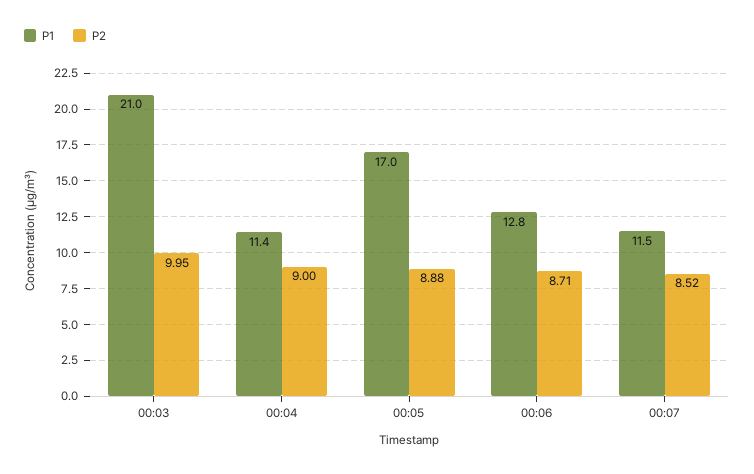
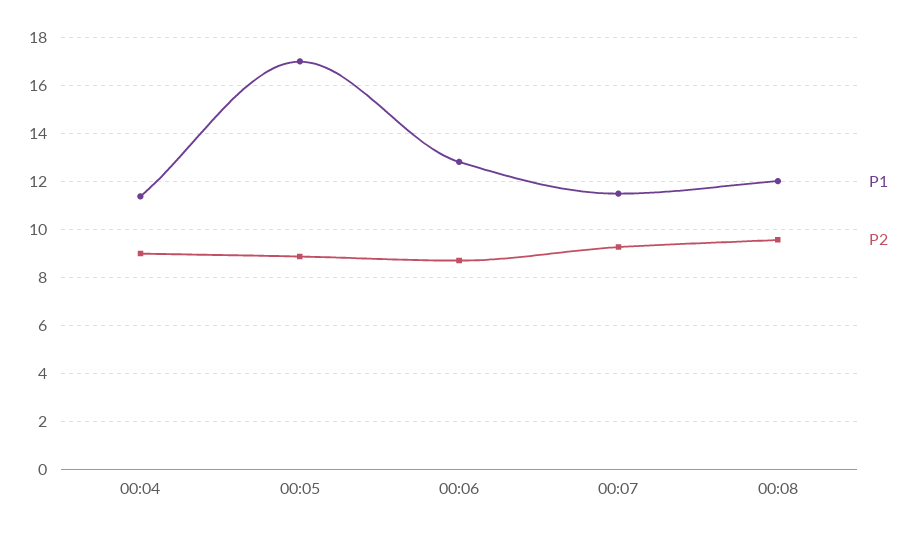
P1, 00:03: 21 -> none
P2, 00:03: 9.95 -> none
P2, 00:07: 8.52 -> 9.25
P1, 00:08: none -> 12
P2, 00:08: none -> 9.5

